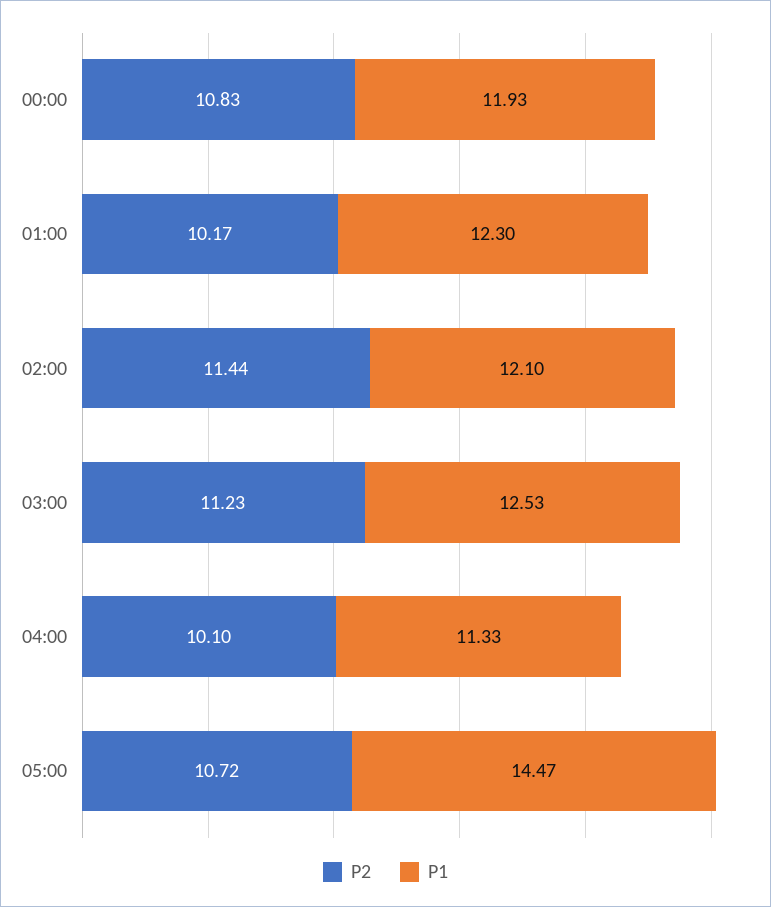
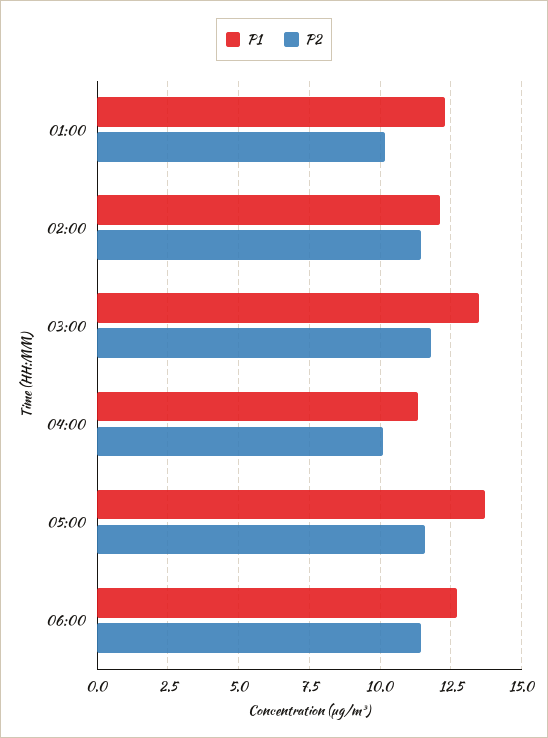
P2, 00:00: 10.83 -> none
P1, 00:00: 11.93 -> none
P2, 03:00: 11.23 -> 11.75
P1, 03:00: 12.53 -> 13.5
P2, 05:00: 10.72 -> 11.5
P1, 05:00: 14.47 -> 13.75
P1, 06:00: none -> 12.75
P2, 06:00: none -> 11.5

